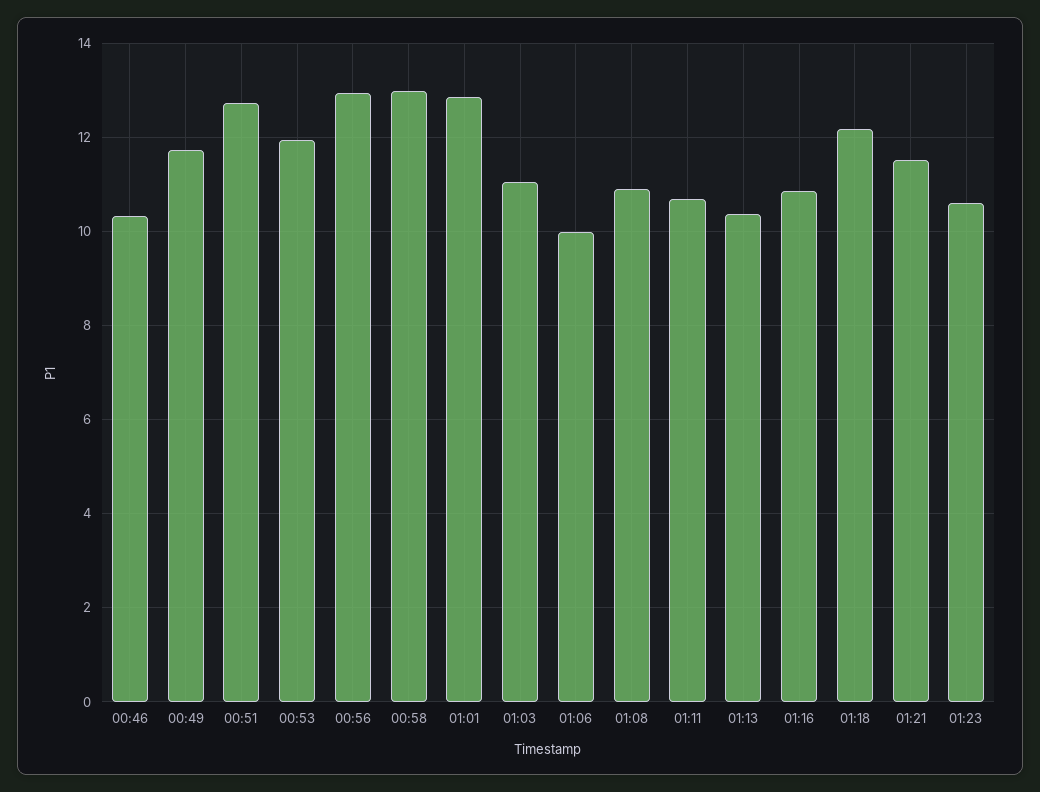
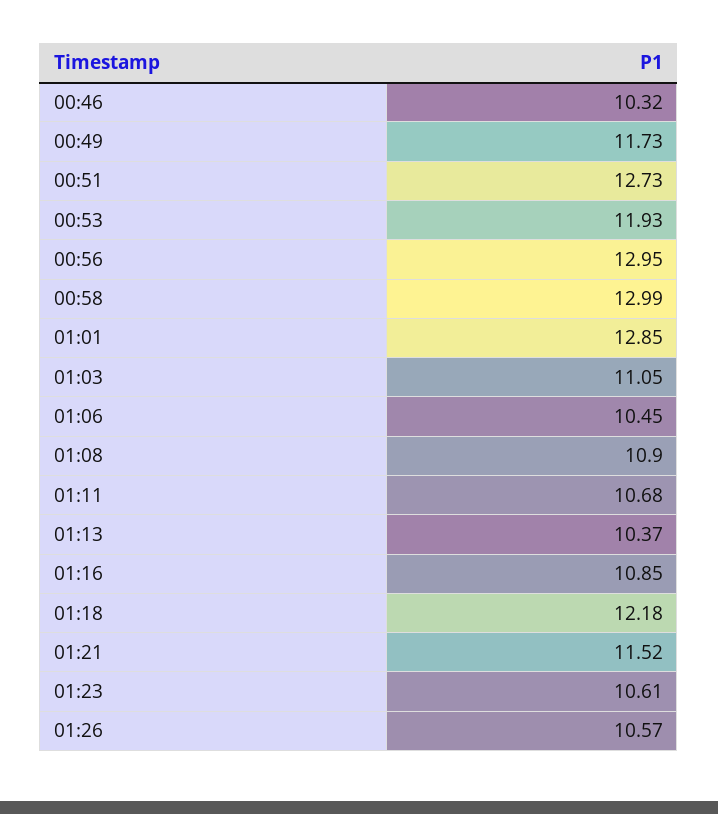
01:06: 10 -> 10.45
01:26: none -> 10.57

